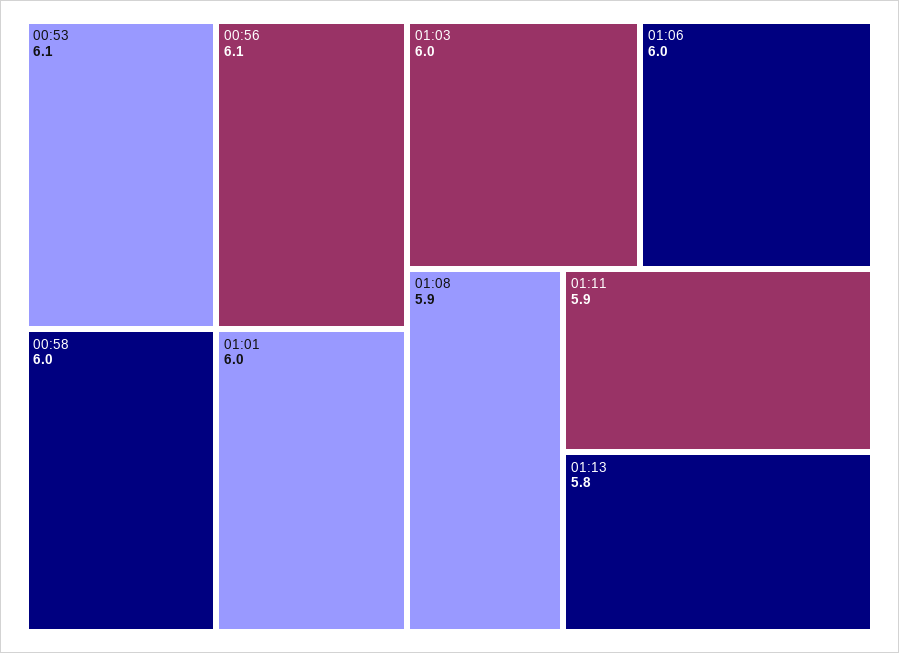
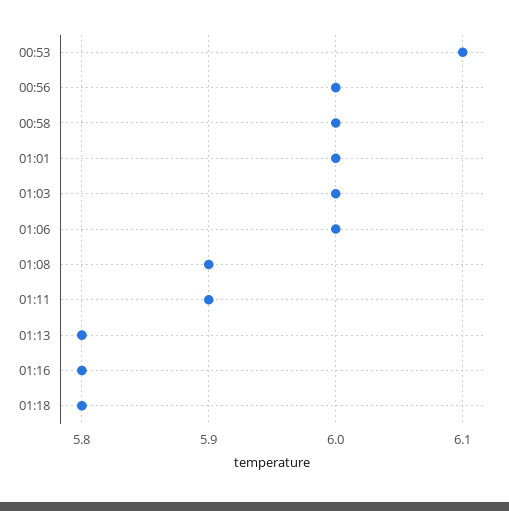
00:56: 6.1 -> 6
01:16: none -> 5.8
01:18: none -> 5.8

